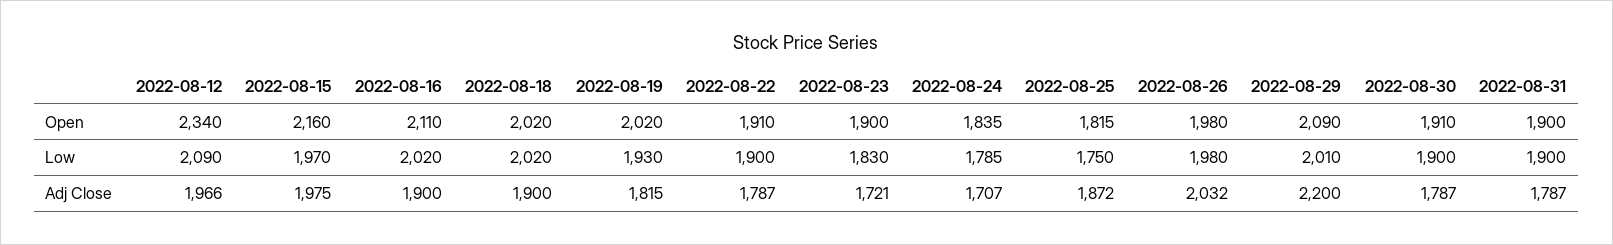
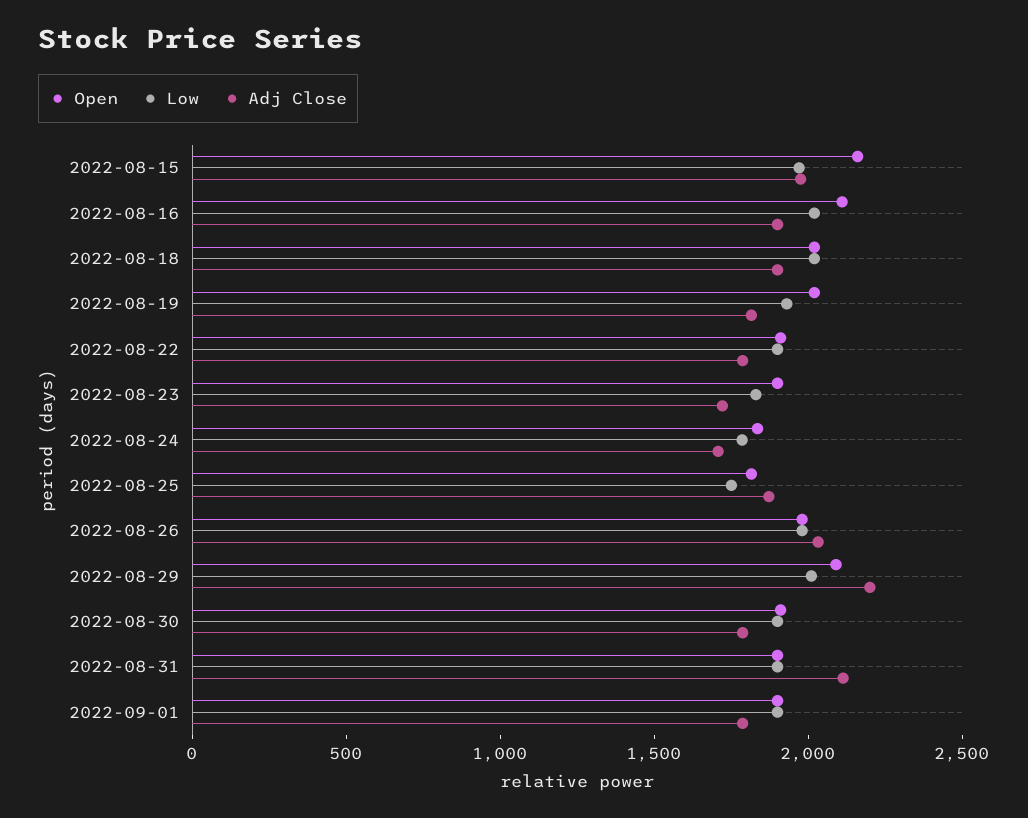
Open, 2022-08-12: 2340 -> none
Low, 2022-08-12: 2090 -> none
Adj Close, 2022-08-12: 1966 -> none
Adj Close, 2022-08-31: 1787 -> 2100
Open, 2022-09-01: none -> 1900
Low, 2022-09-01: none -> 1900
Adj Close, 2022-09-01: none -> 1800

